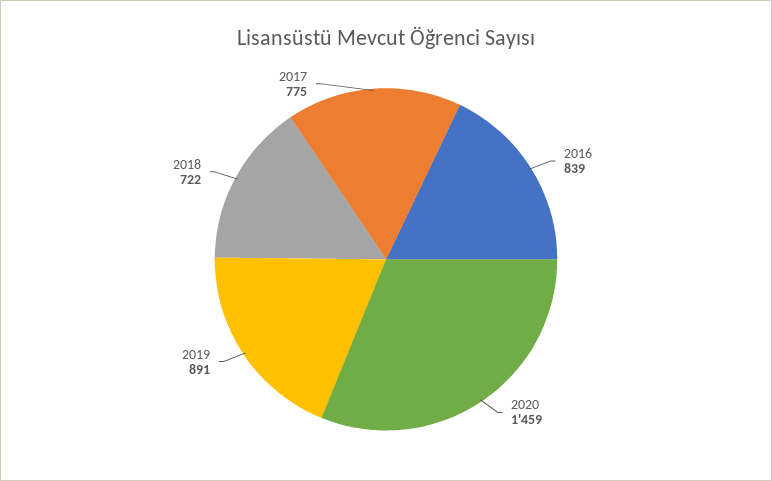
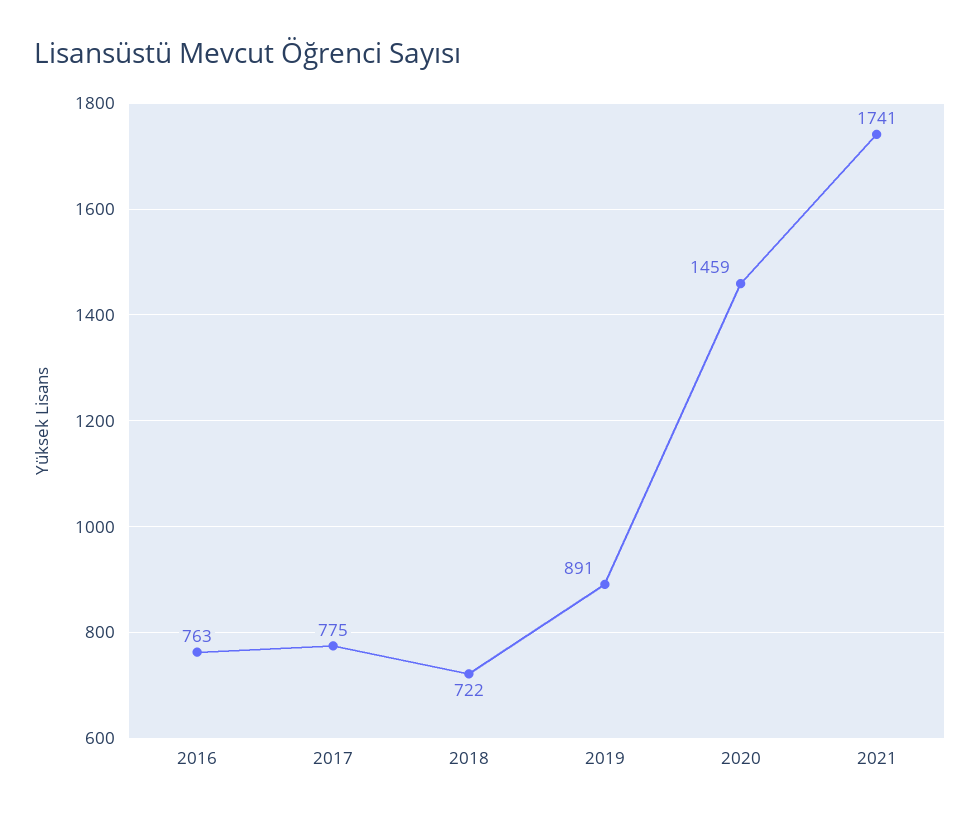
2016: 839 -> 763
2021: none -> 1741

